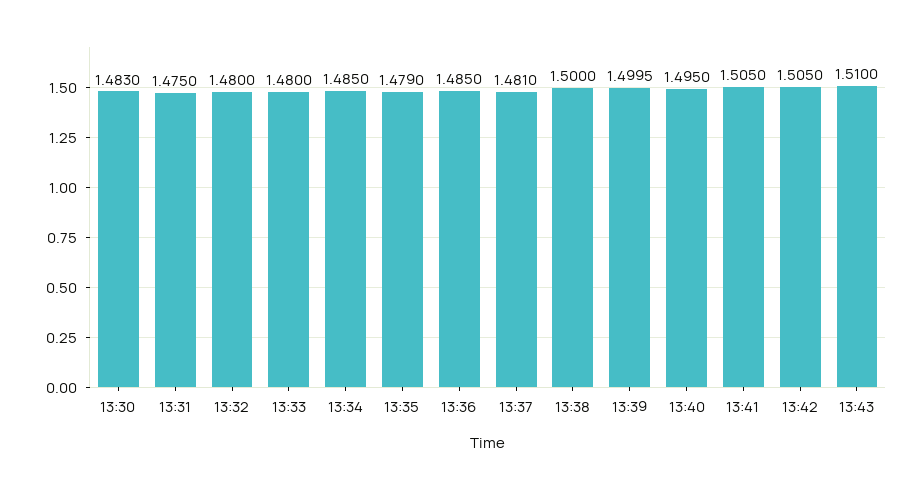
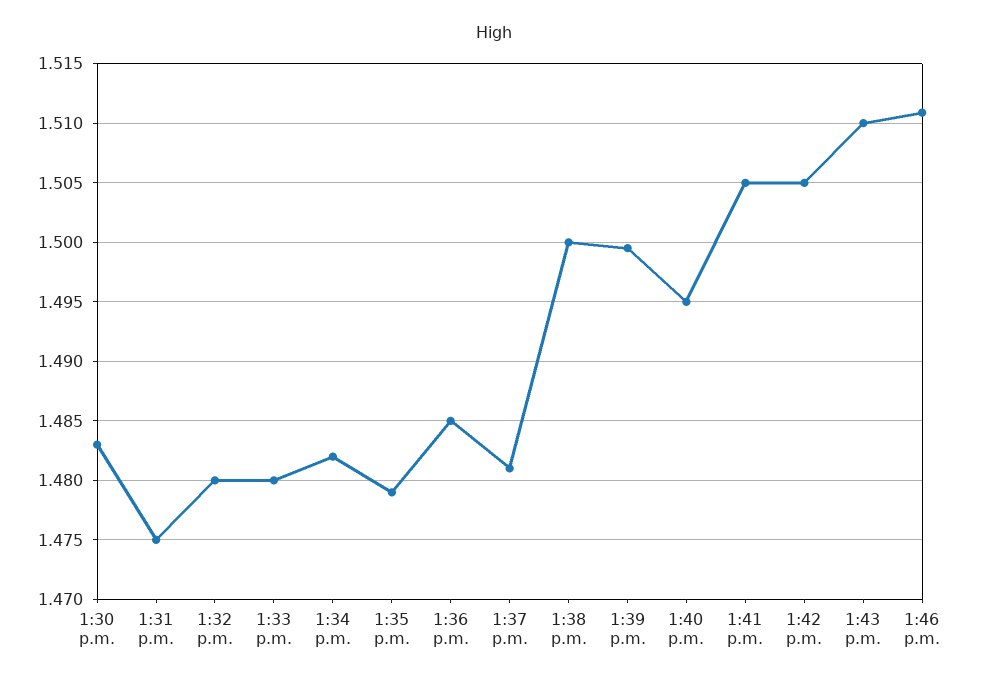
13:34: 1.485 -> 1.482
1:46 p.m.: none -> 1.511

